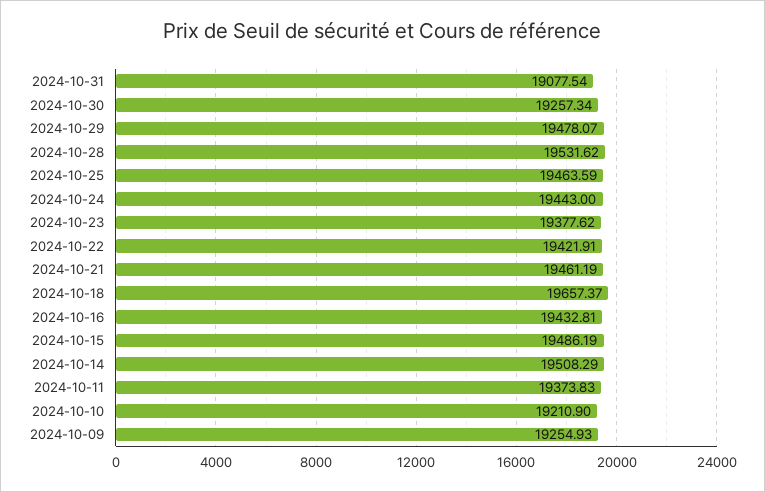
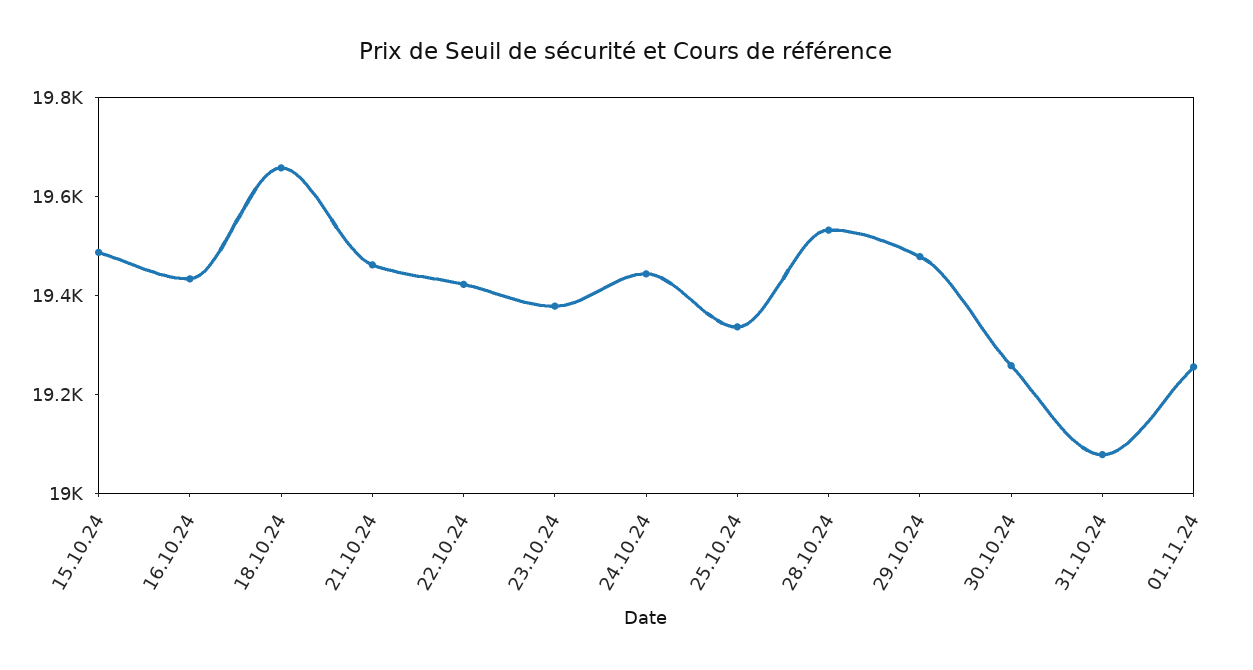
2024-10-25: 19463.59 -> 19350
2024-10-14: 19508.29 -> none
2024-10-11: 19373.83 -> none
2024-10-10: 19210.9 -> none
2024-10-09: 19254.93 -> none
01.11.24: none -> 19250

